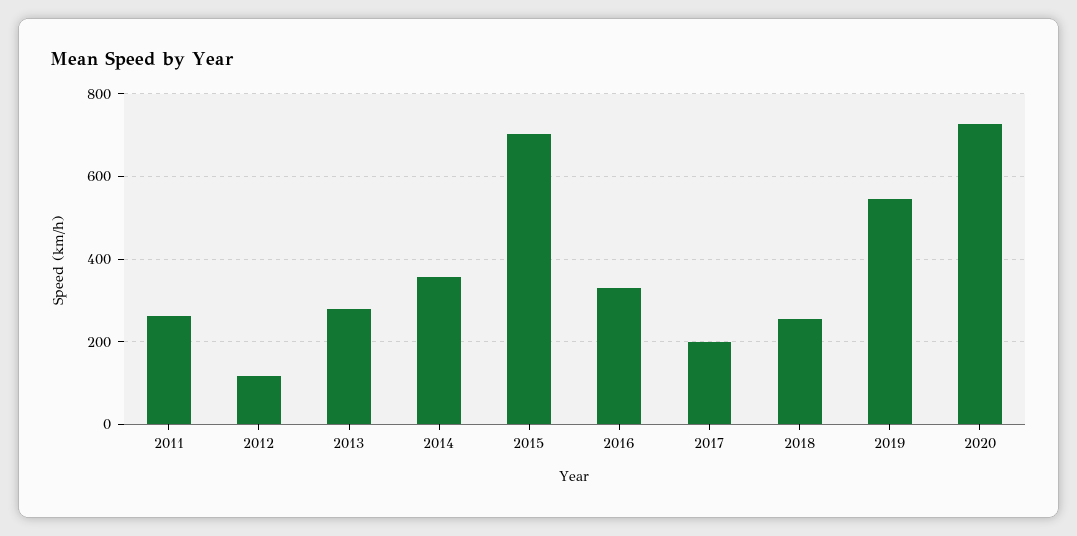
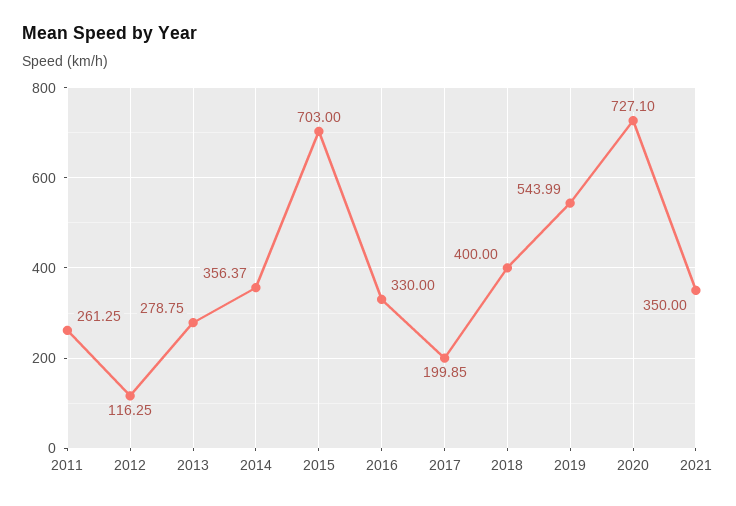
2018: 260 -> 400
2021: none -> 350

